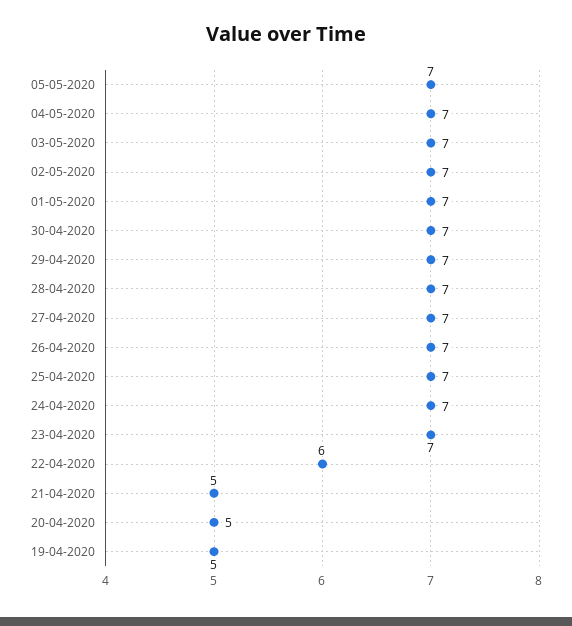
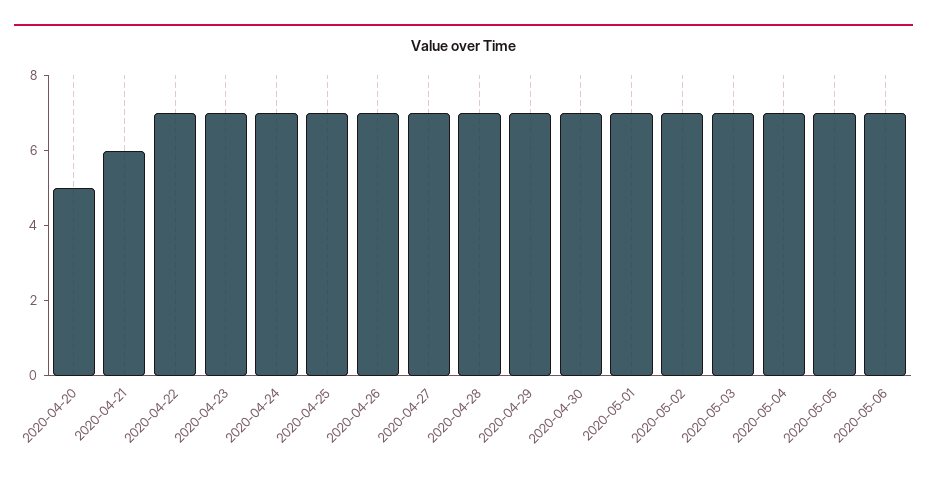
22-04-2020: 6 -> 7
21-04-2020: 5 -> 6
19-04-2020: 5 -> none
2020-05-06: none -> 7

